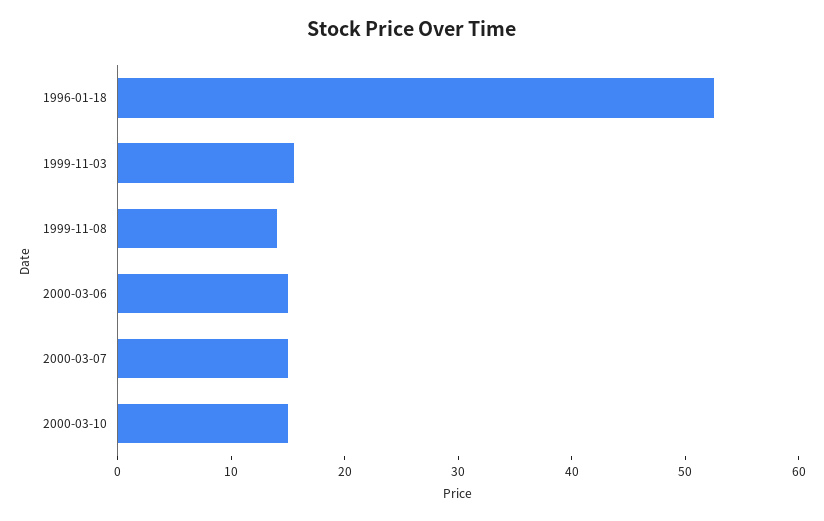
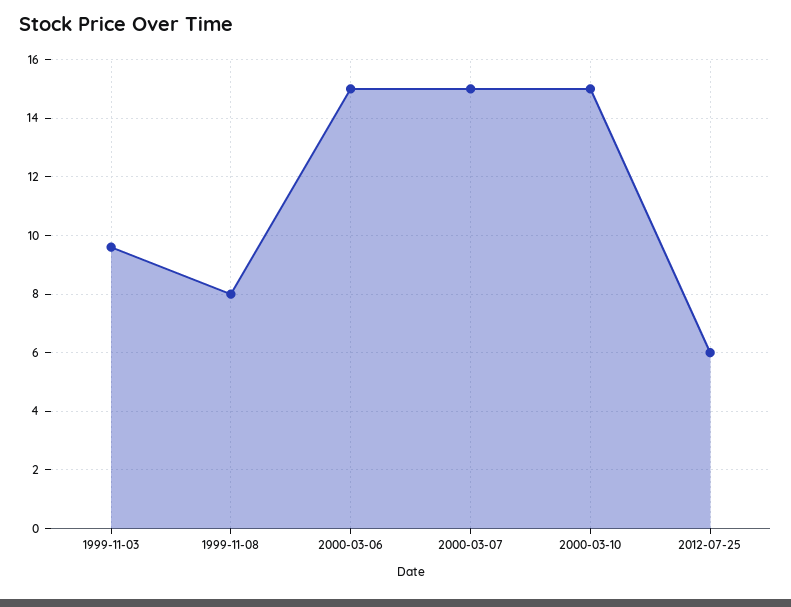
1996-01-18: 52 -> none
1999-11-03: 16 -> 9.5
1999-11-08: 14 -> 8
2012-07-25: none -> 6

